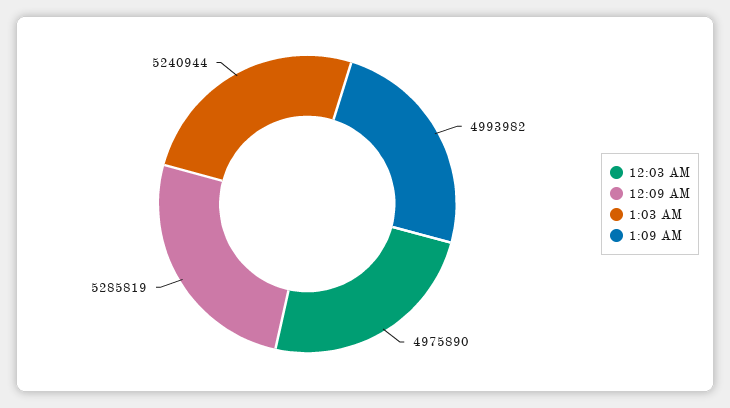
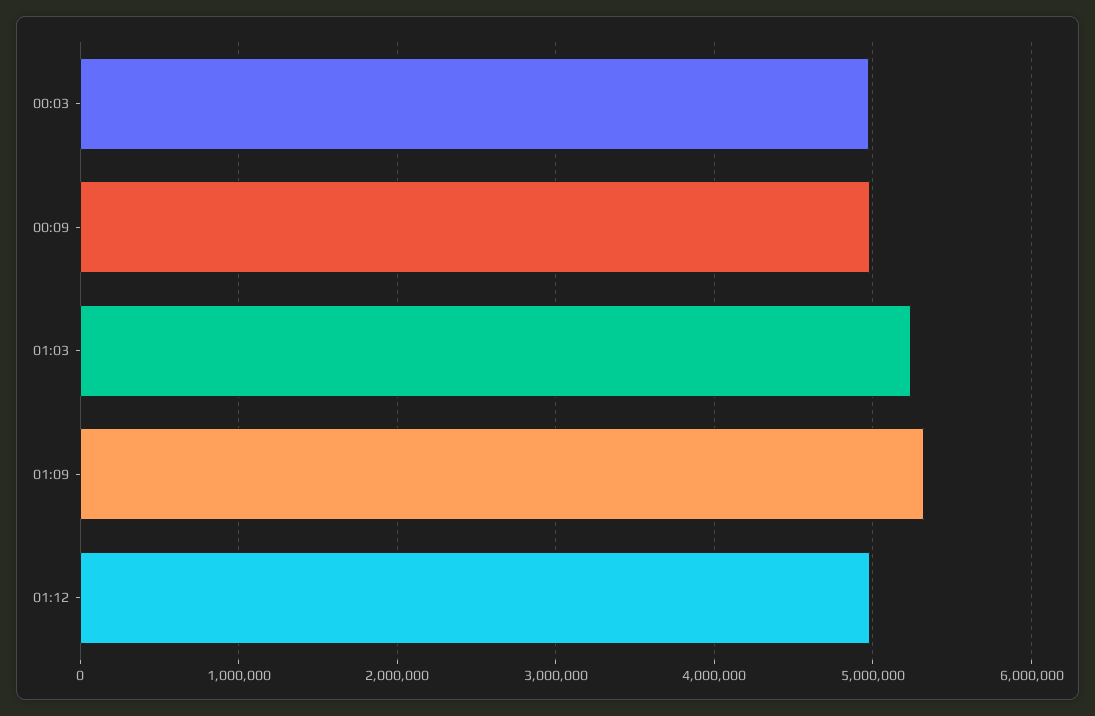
12:09 AM: 5285819 -> 5000000
1:09 AM: 4993982 -> 5300000
01:12: none -> 5000000

